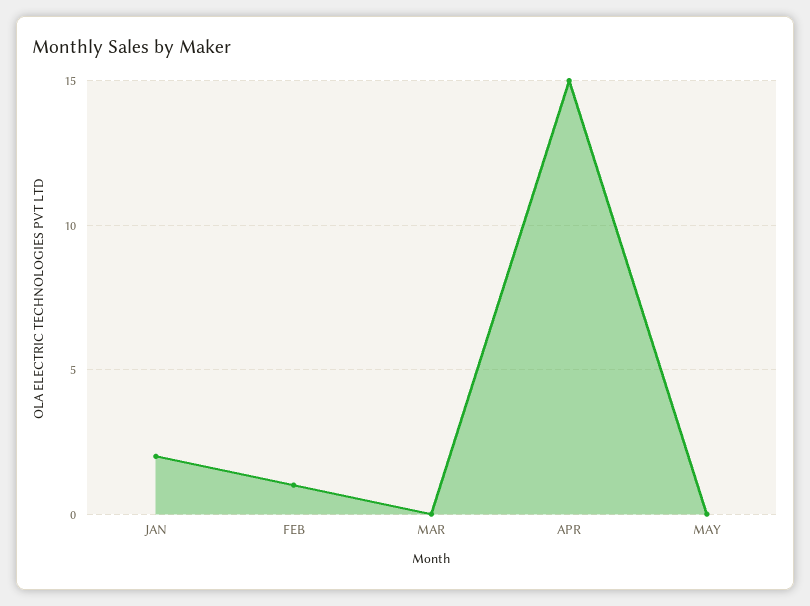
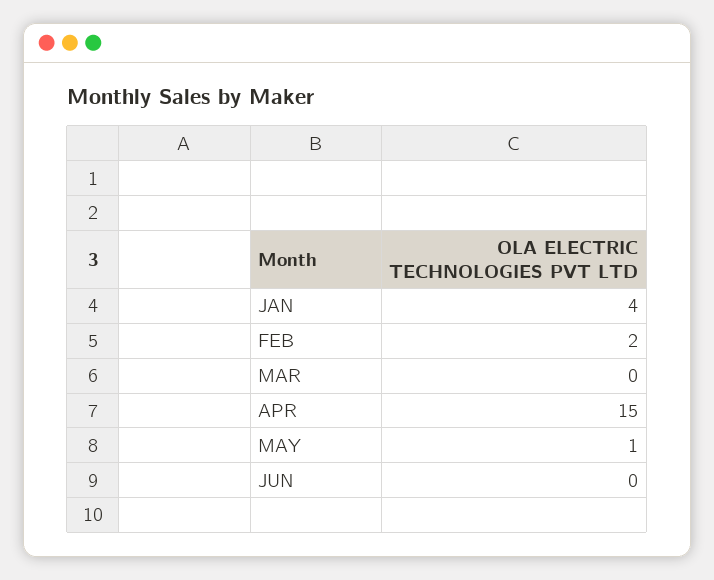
JAN: 2 -> 4
FEB: 1 -> 2
MAY: 0 -> 1
JUN: none -> 0

